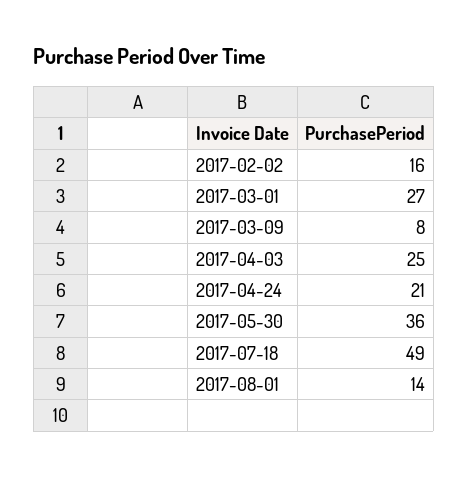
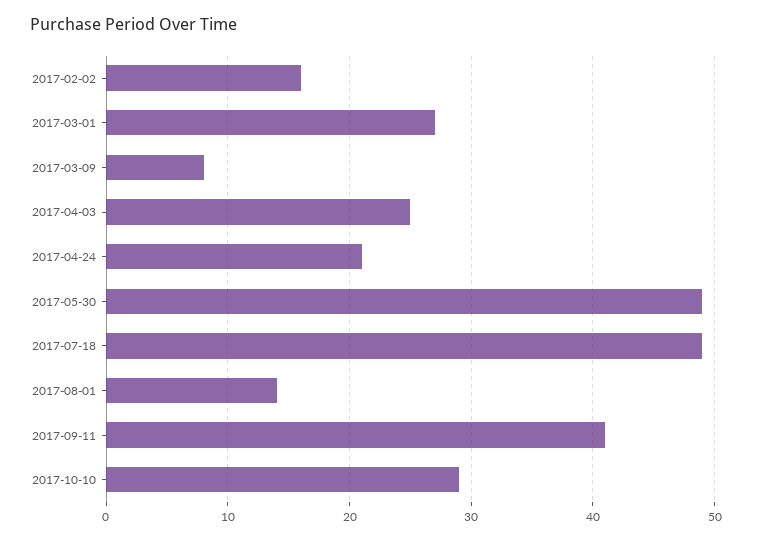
2017-05-30: 36 -> 49
2017-09-11: none -> 41
2017-10-10: none -> 29

